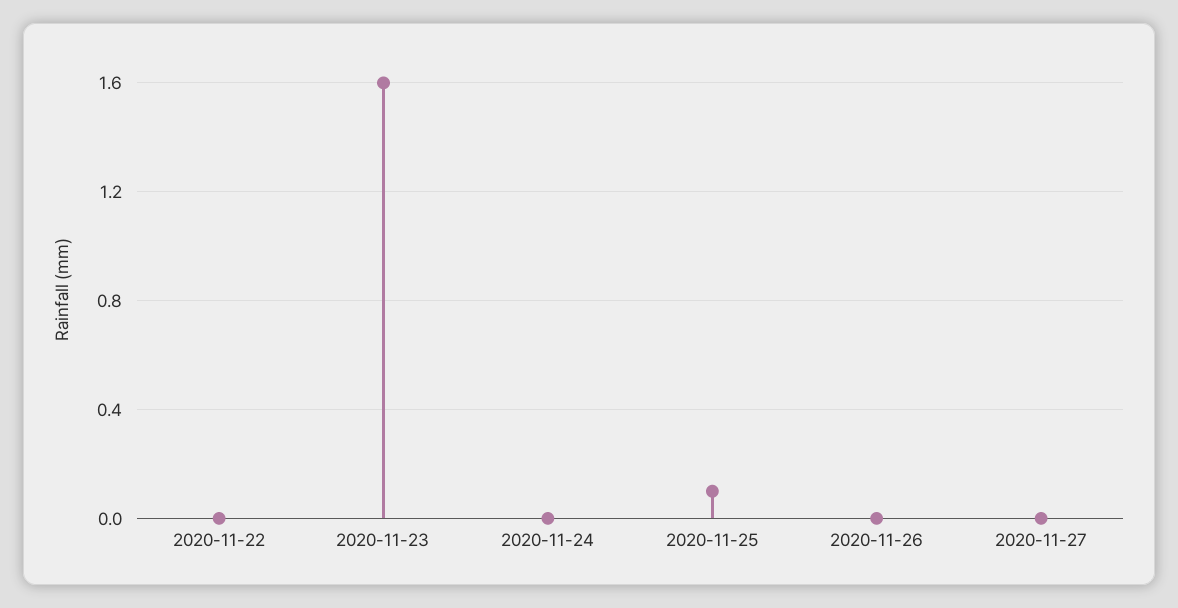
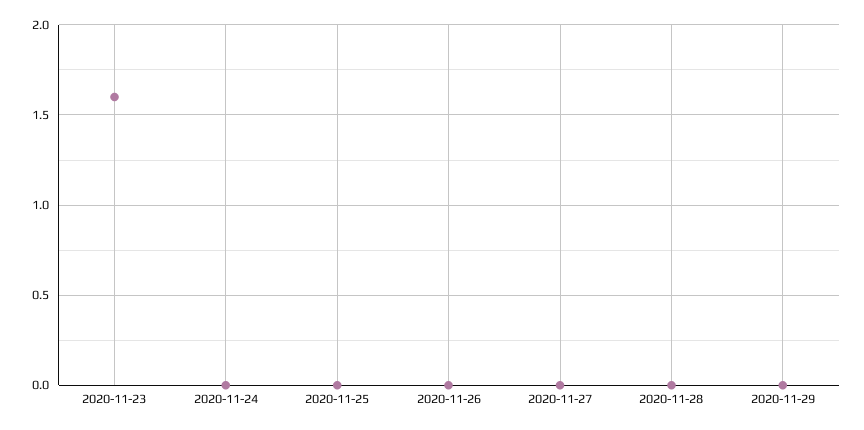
2020-11-22: 0 -> none
2020-11-25: 0.1 -> 0
2020-11-28: none -> 0
2020-11-29: none -> 0

